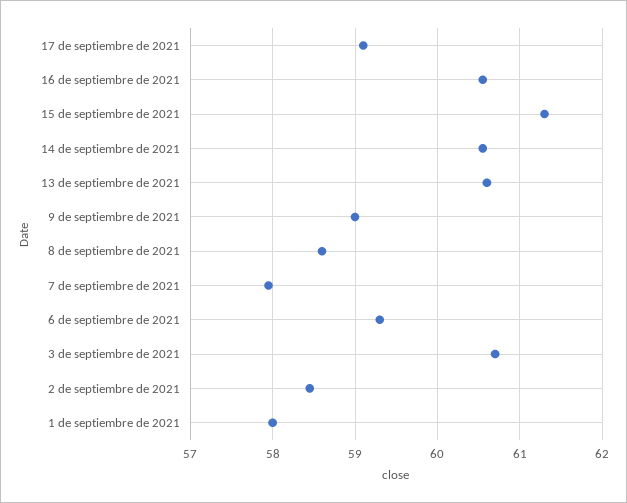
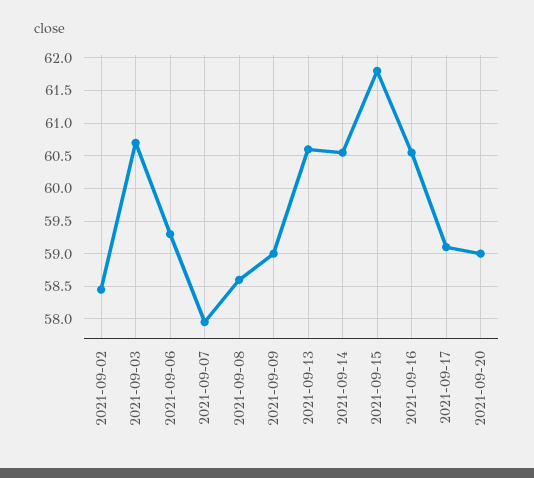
15 de septiembre de 2021: 61.3 -> 61.8
1 de septiembre de 2021: 58 -> none
2021-09-20: none -> 59

